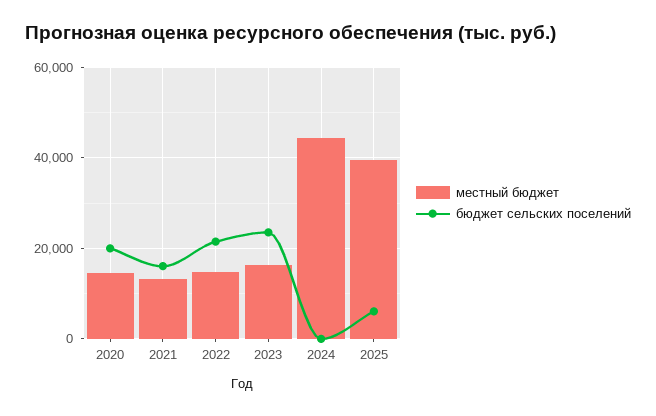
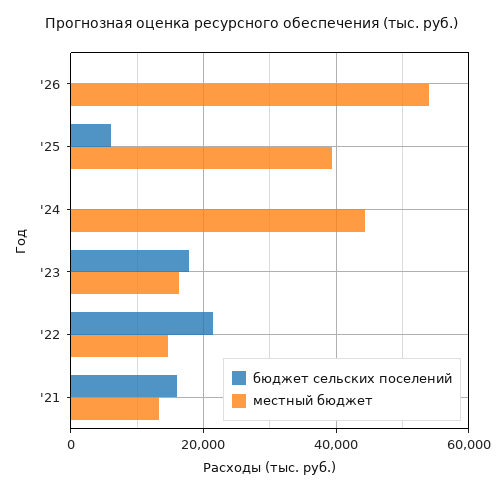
местный бюджет, 2020: 14000 -> none
бюджет сельских поселений, 2020: 20000 -> none
бюджет сельских поселений, 2023: 24000 -> 18000
бюджет сельских поселений, '26: none -> 0
местный бюджет, '26: none -> 54000

